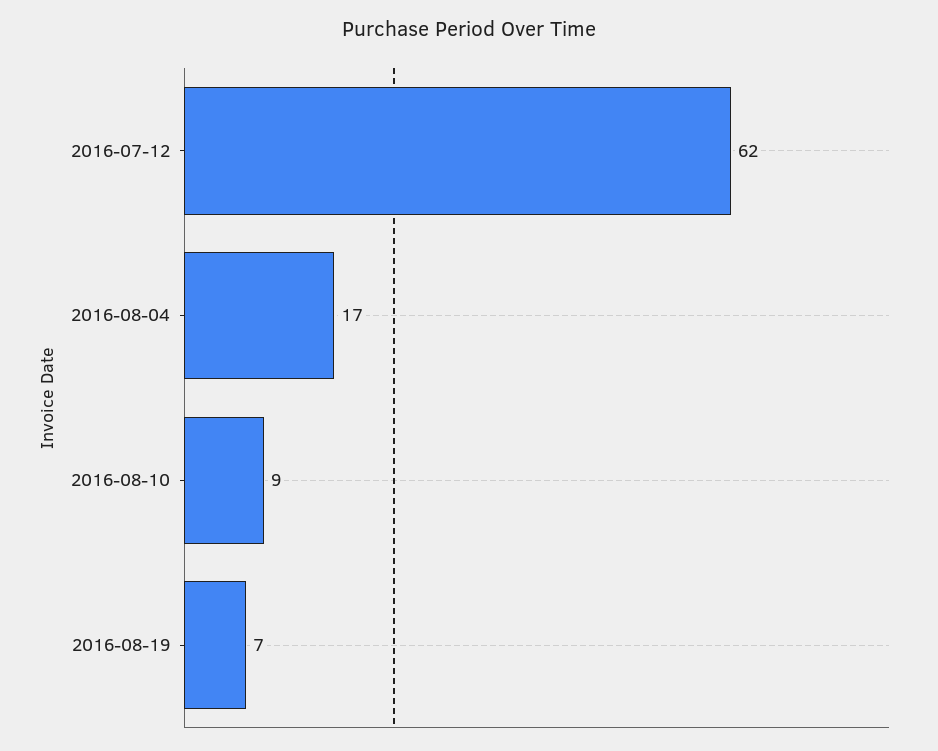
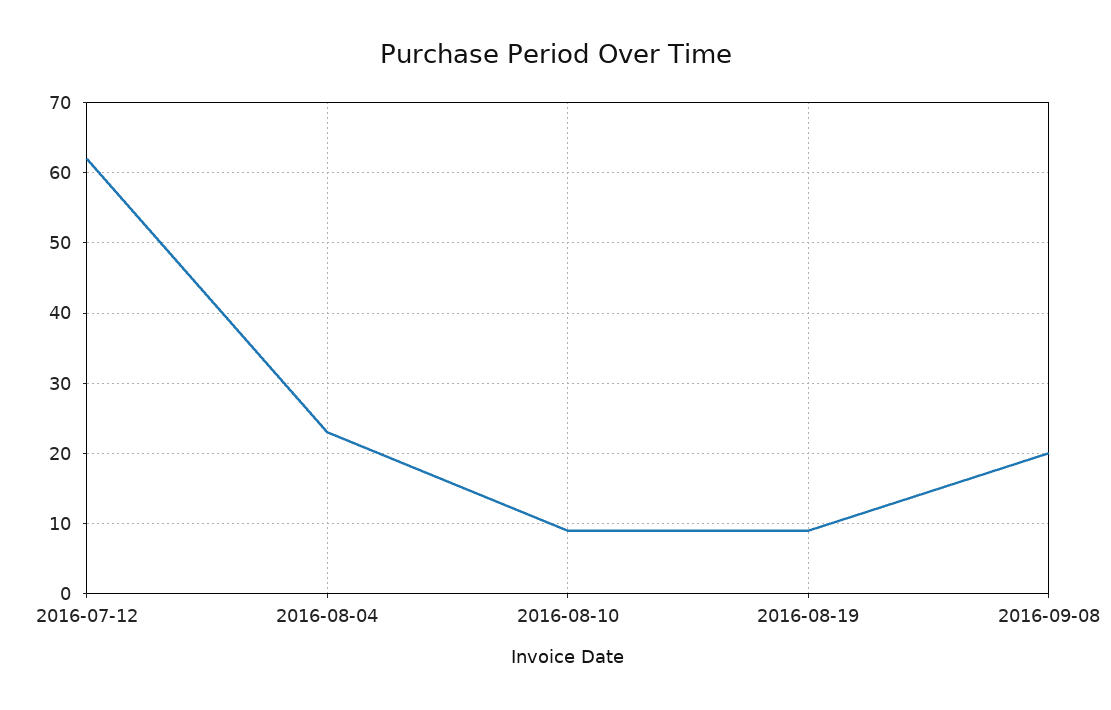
2016-08-04: 17 -> 23
2016-08-19: 7 -> 9
2016-09-08: none -> 20

